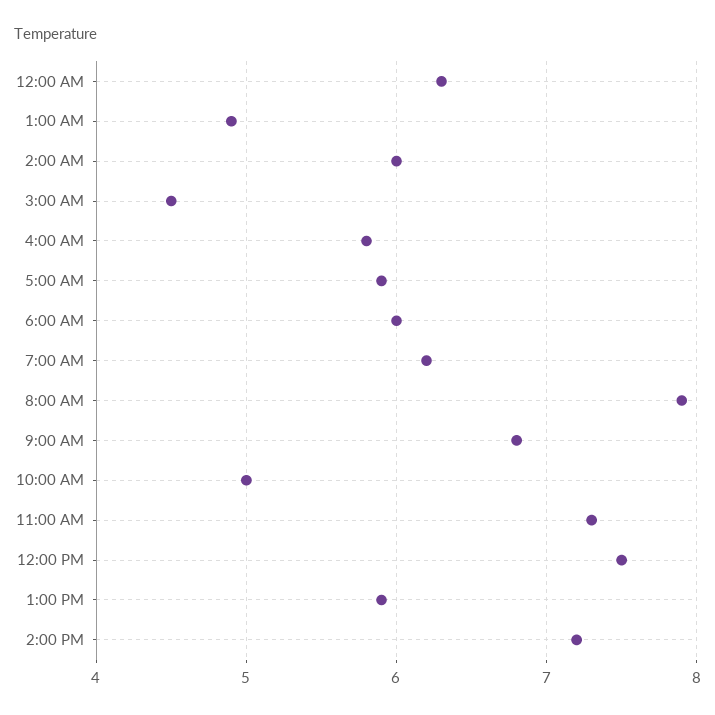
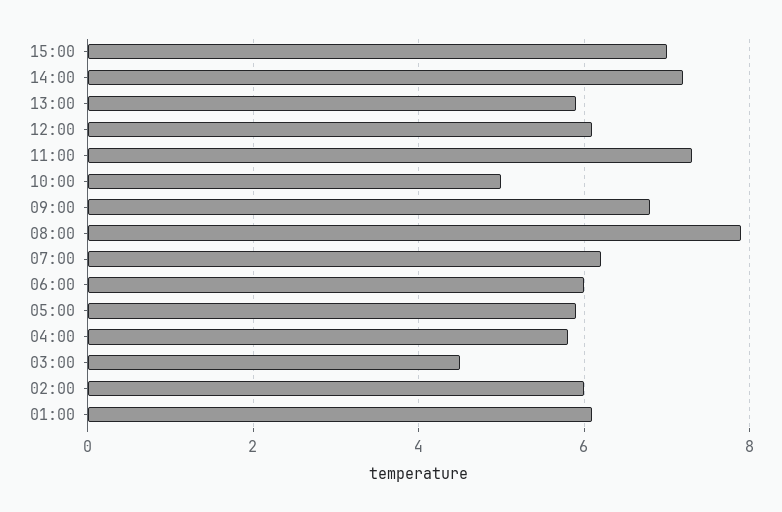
12:00 AM: 6.3 -> none
1:00 AM: 4.9 -> 6
12:00 PM: 7.5 -> 6
15:00: none -> 7

